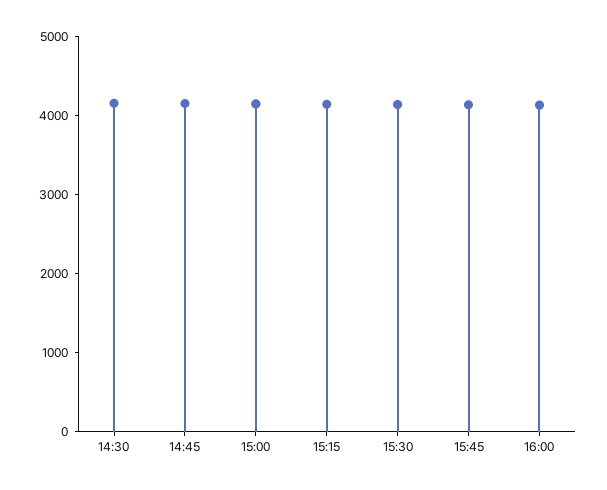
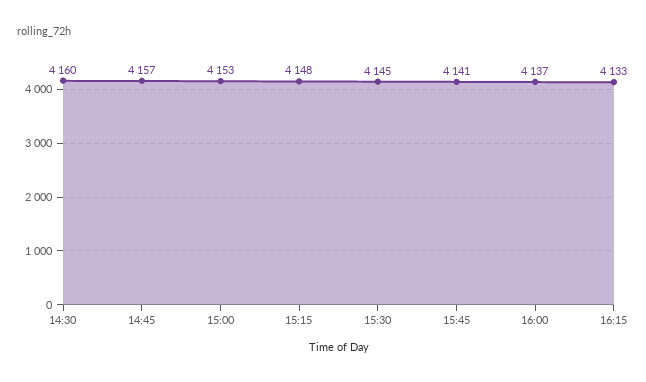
16:15: none -> 4133

